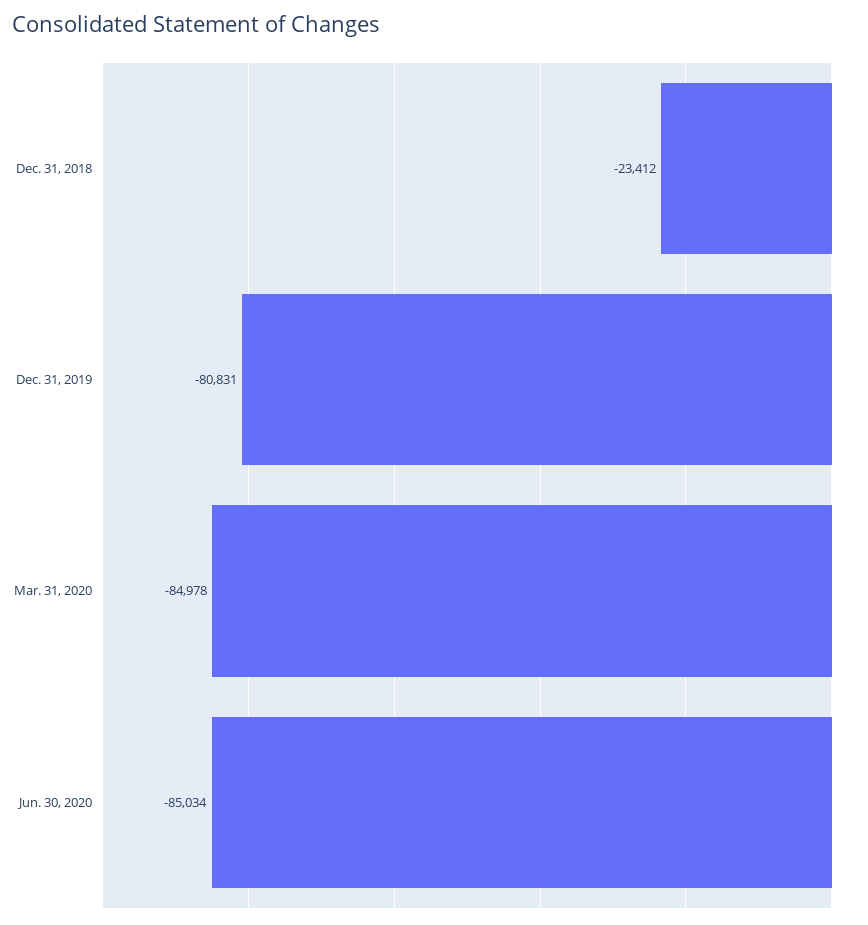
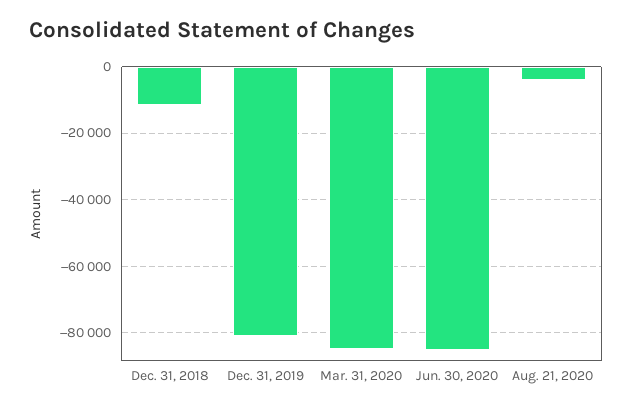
Dec. 31, 2018: -23412 -> -12000
Aug. 21, 2020: none -> -4000

